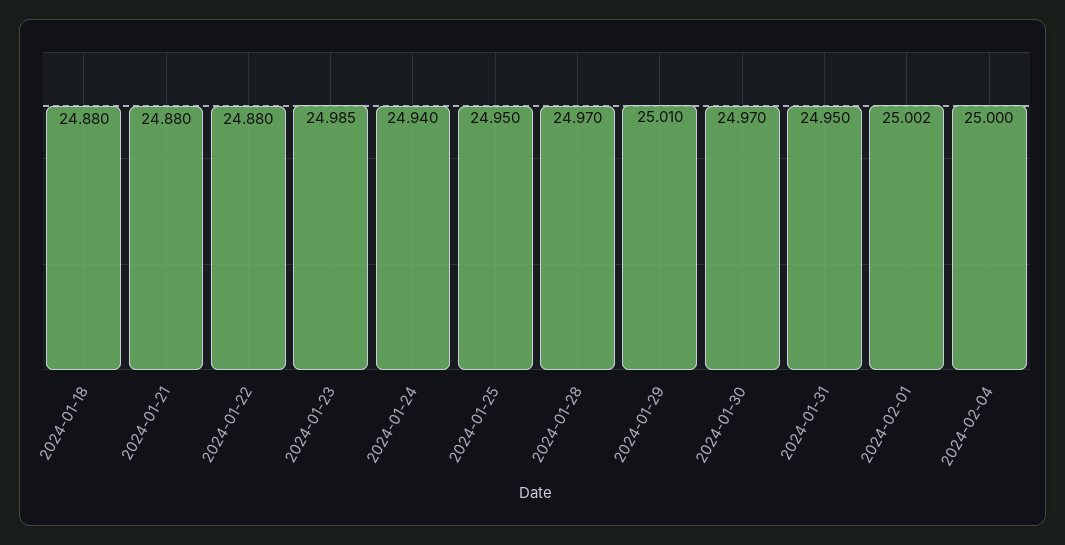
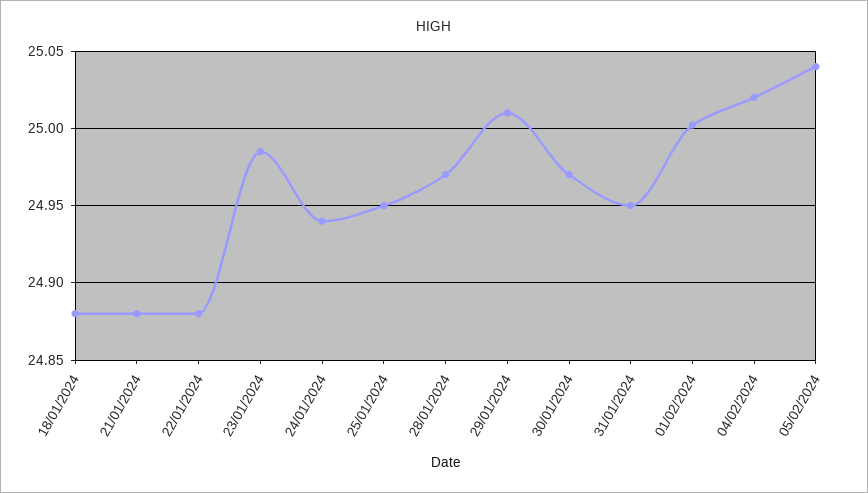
2024-02-04: 25 -> 25.02
05/02/2024: none -> 25.04

